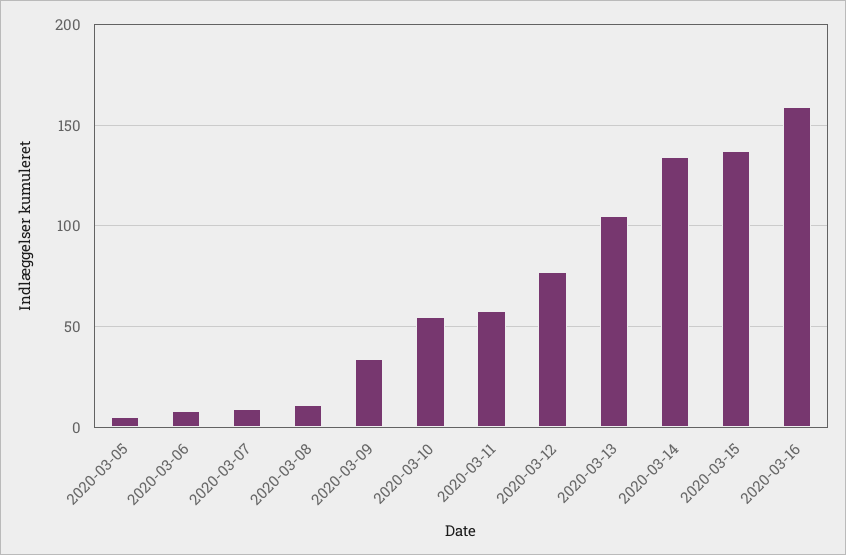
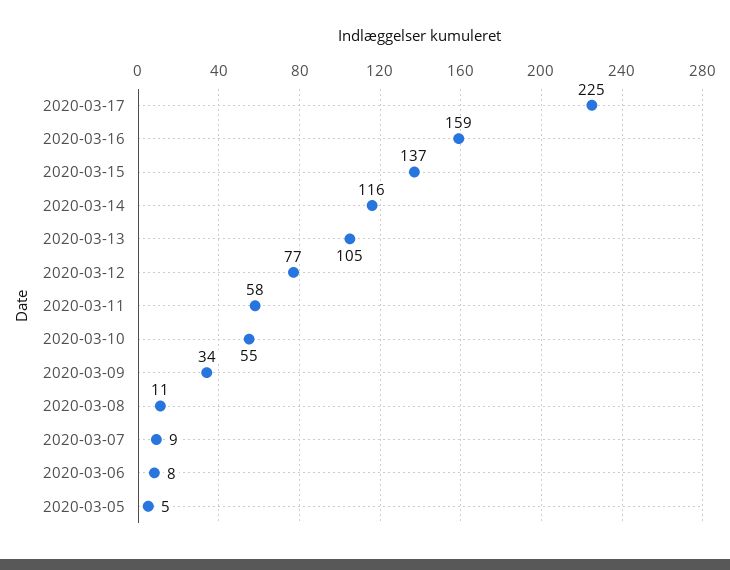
2020-03-14: 135 -> 116
2020-03-17: none -> 225

